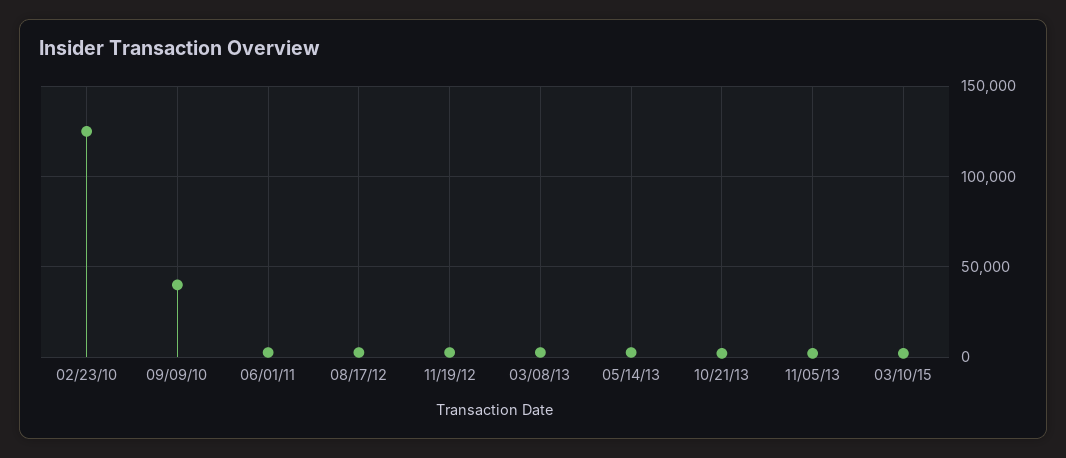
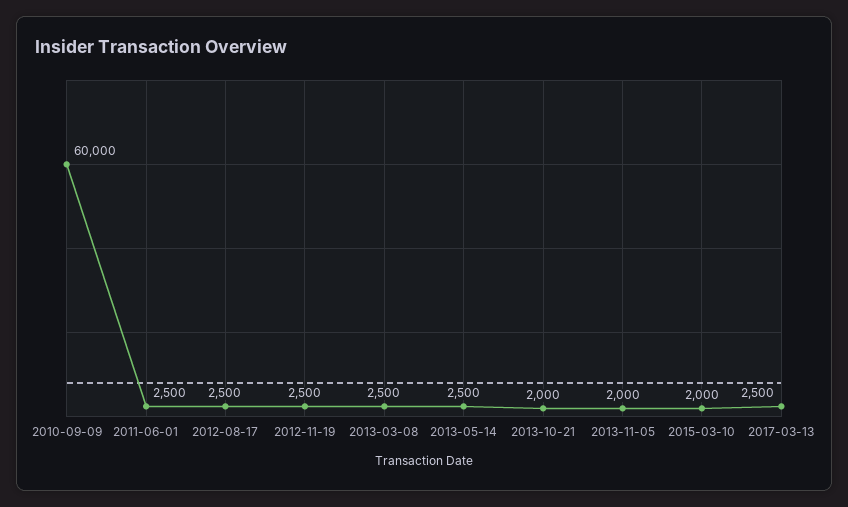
02/23/10: 125000 -> none
09/09/10: 40000 -> 60000
2017-03-13: none -> 2500

